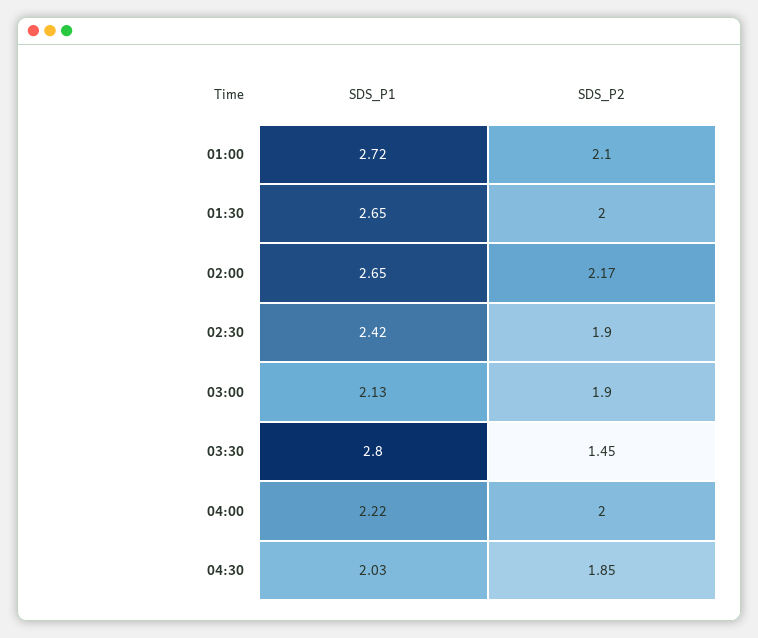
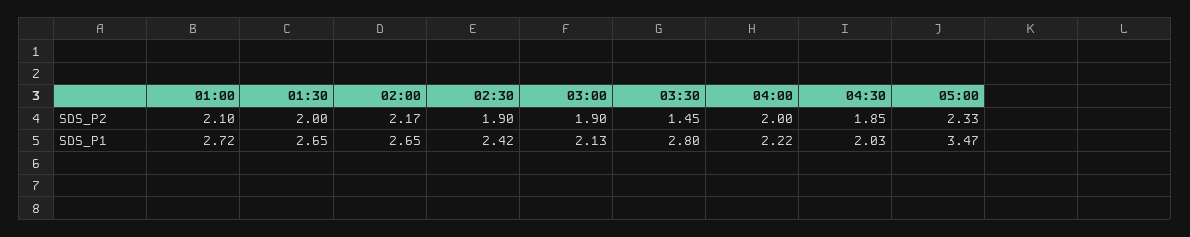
SDS_P2, 05:00: none -> 2.33
SDS_P1, 05:00: none -> 3.47

